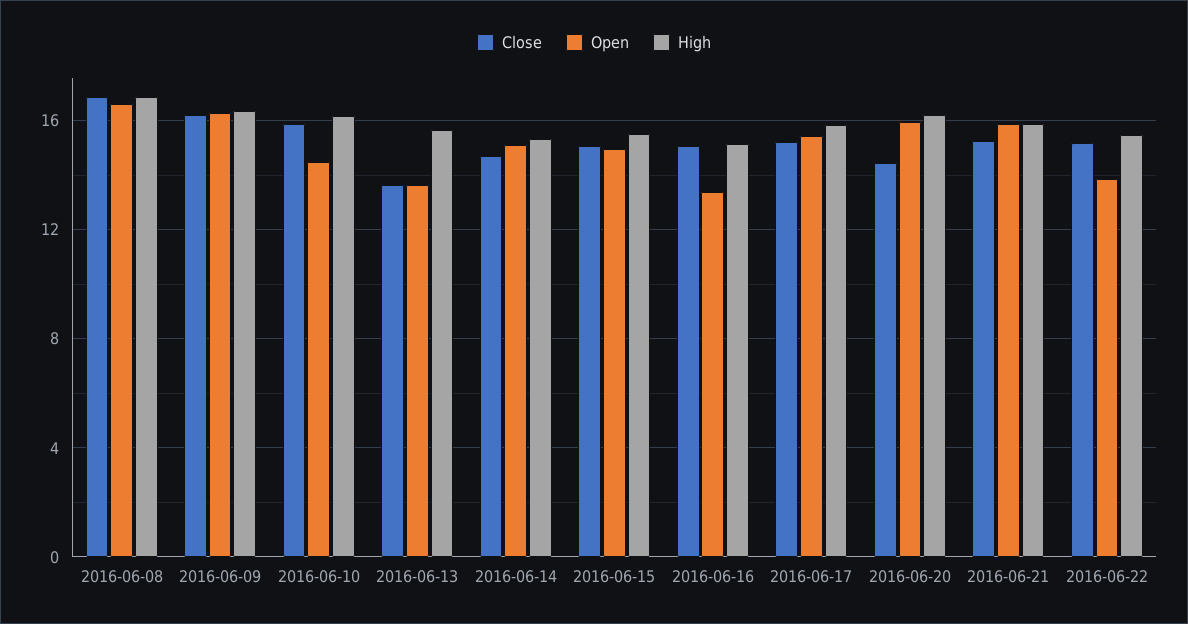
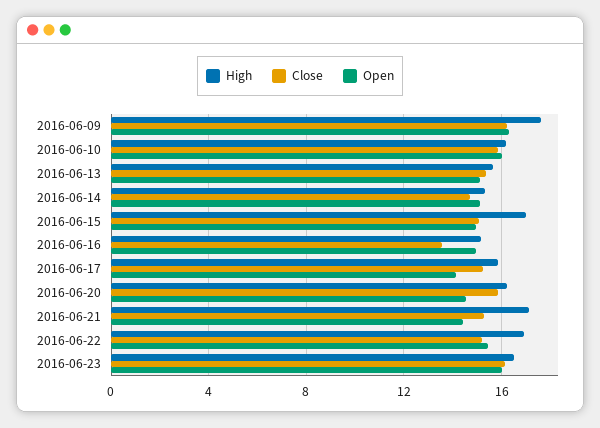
Close, 2016-06-08: 17 -> none
Open, 2016-06-08: 16.5 -> none
High, 2016-06-08: 17 -> none
High, 2016-06-09: 16.5 -> 17.5
Open, 2016-06-10: 14.5 -> 16
Close, 2016-06-13: 13.5 -> 15.5
Open, 2016-06-13: 13.5 -> 15
High, 2016-06-15: 15.5 -> 17
Close, 2016-06-16: 15 -> 13.5
Open, 2016-06-16: 13.5 -> 15
Open, 2016-06-17: 15.5 -> 14
Close, 2016-06-20: 14.5 -> 16
Open, 2016-06-20: 16 -> 14.5
Open, 2016-06-21: 16 -> 14.5
High, 2016-06-21: 16 -> 17
Open, 2016-06-22: 14 -> 15.5
High, 2016-06-22: 15.5 -> 17
High, 2016-06-23: none -> 16.5
Close, 2016-06-23: none -> 16
Open, 2016-06-23: none -> 16

